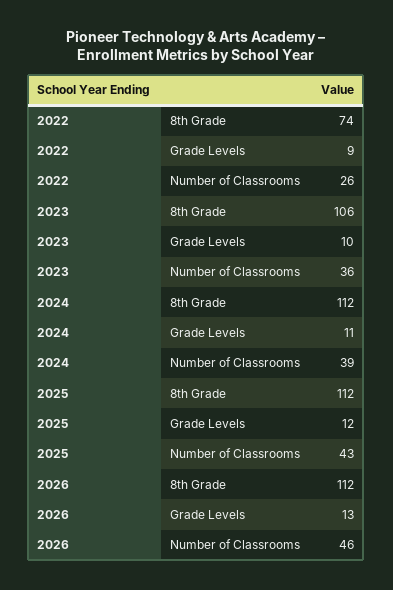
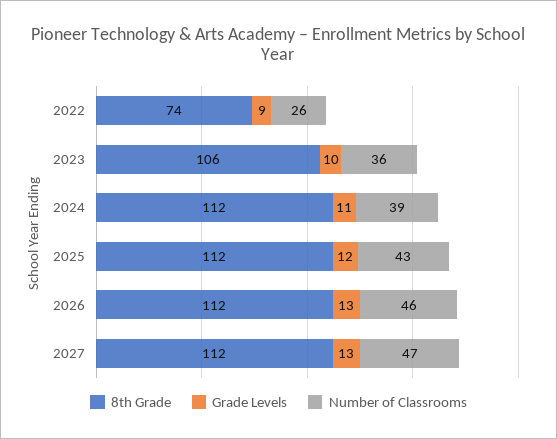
8th Grade, 2027: none -> 112
Grade Levels, 2027: none -> 13
Number of Classrooms, 2027: none -> 47

